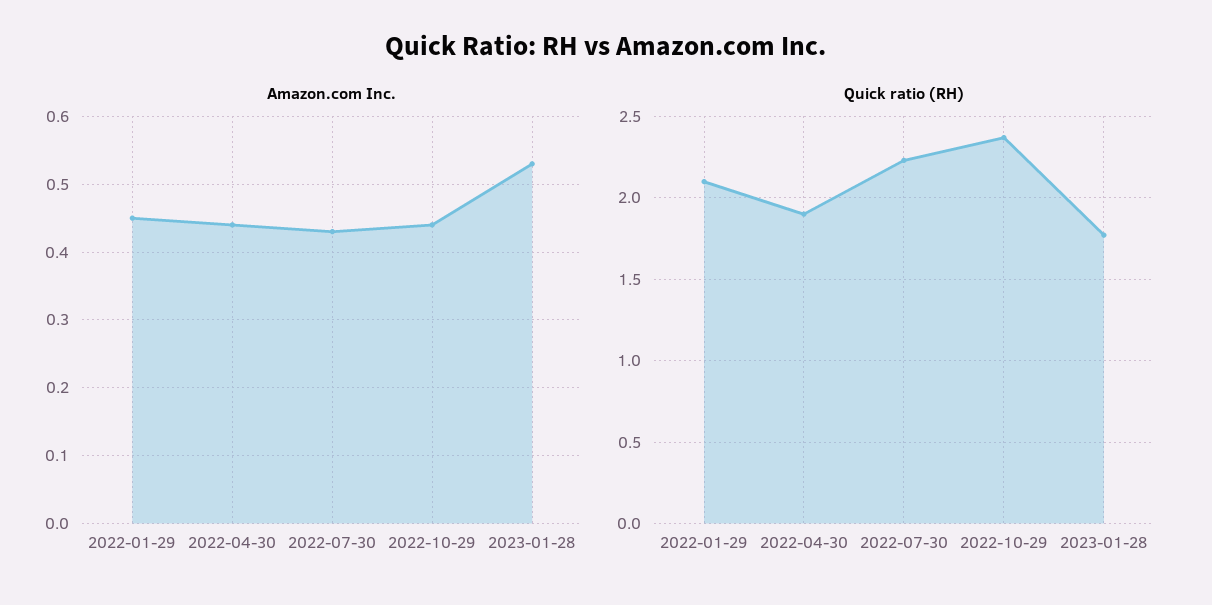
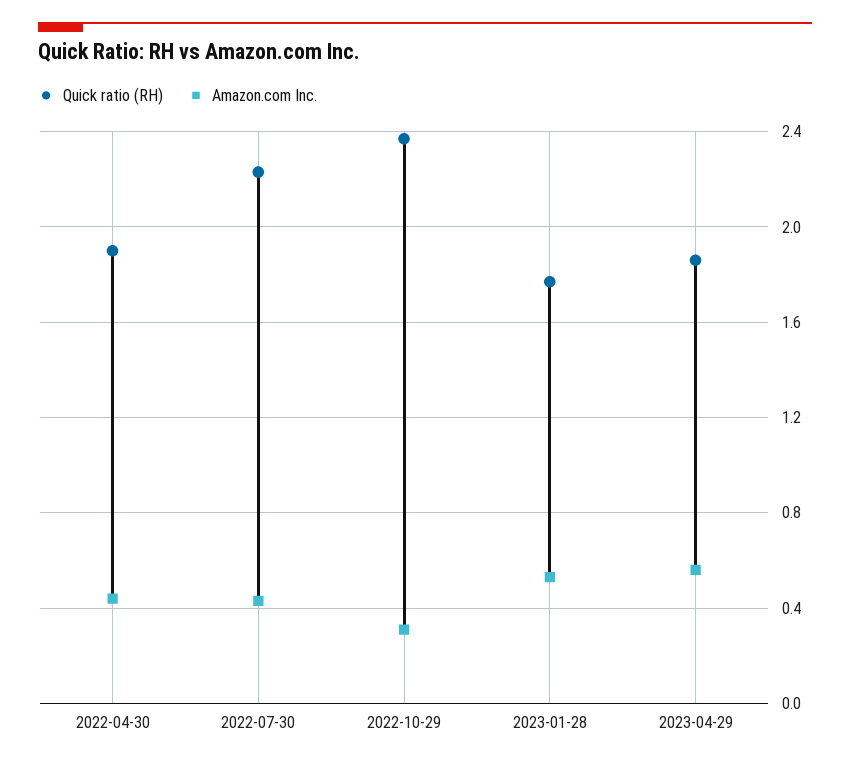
Amazon.com Inc., 2022-01-29: 0.45 -> none
Amazon.com Inc., 2022-10-29: 0.44 -> 0.3
Quick ratio (RH), 2022-01-29: 2.1 -> none
Quick ratio (RH), 2023-04-29: none -> 1.85
Amazon.com Inc., 2023-04-29: none -> 0.55

